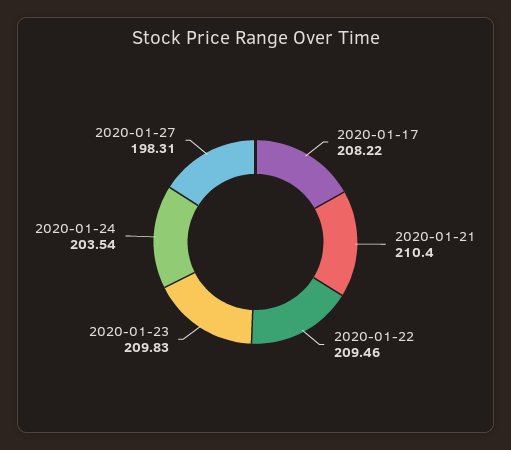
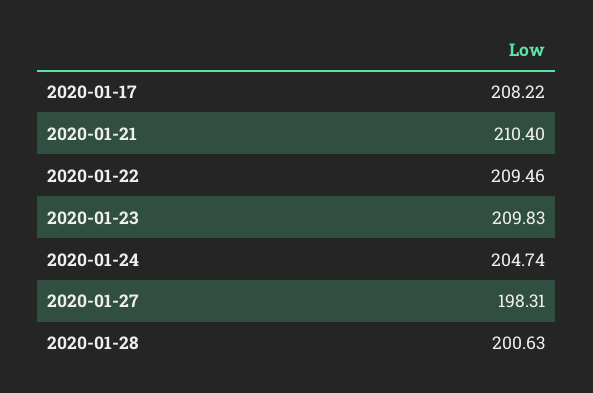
2020-01-24: 203.54 -> 204.74
2020-01-28: none -> 200.63

